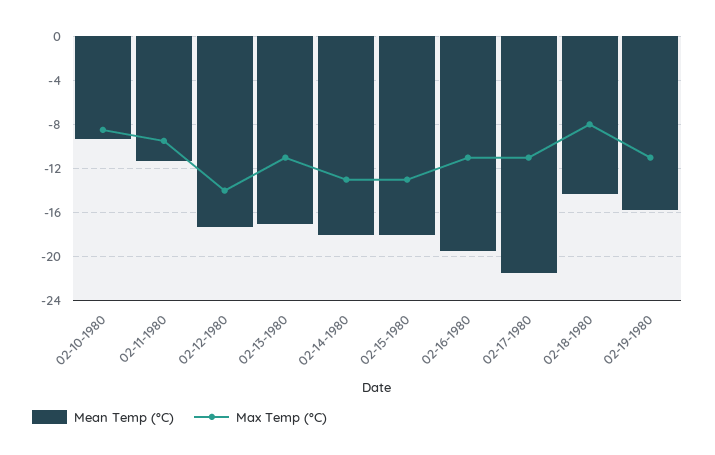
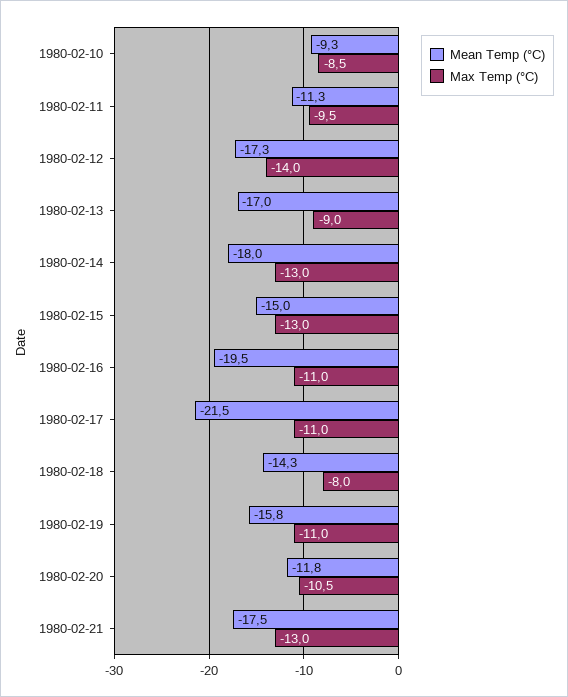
Max Temp (°C), 02-13-1980: -11 -> -9
Mean Temp (°C), 02-15-1980: -18 -> -15
Mean Temp (°C), 1980-02-20: none -> -11.8
Max Temp (°C), 1980-02-20: none -> -10.5
Mean Temp (°C), 1980-02-21: none -> -17.5
Max Temp (°C), 1980-02-21: none -> -13

